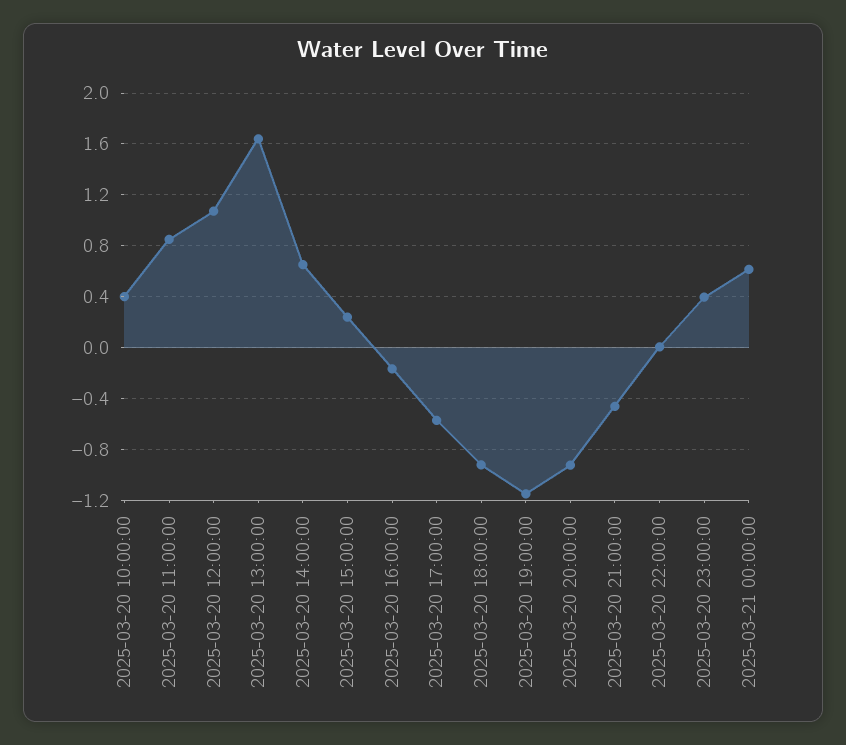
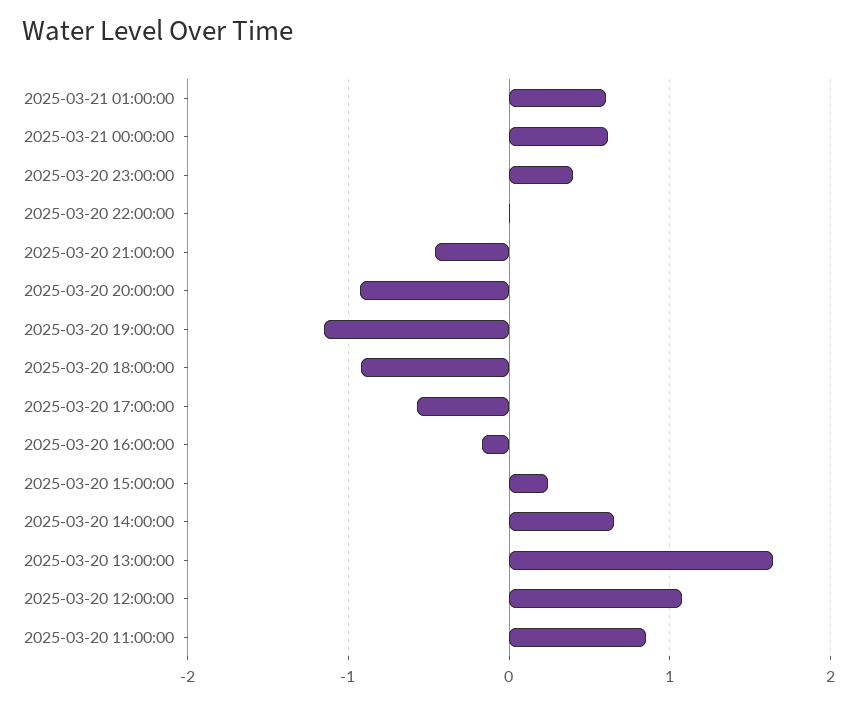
2025-03-20 10:00:00: 0.4 -> none
2025-03-21 01:00:00: none -> 0.6

